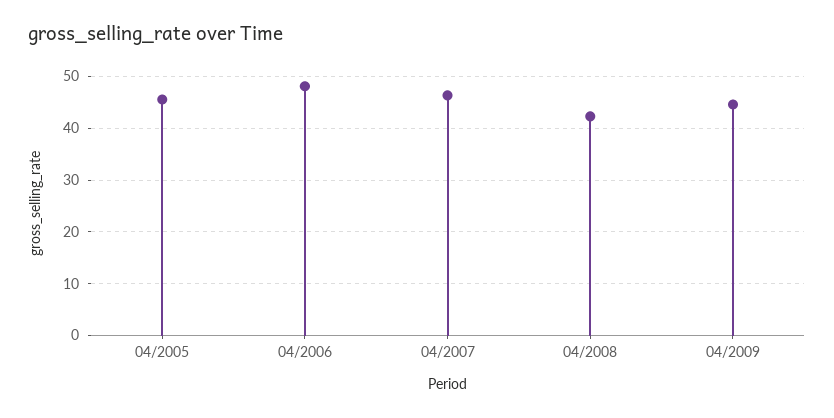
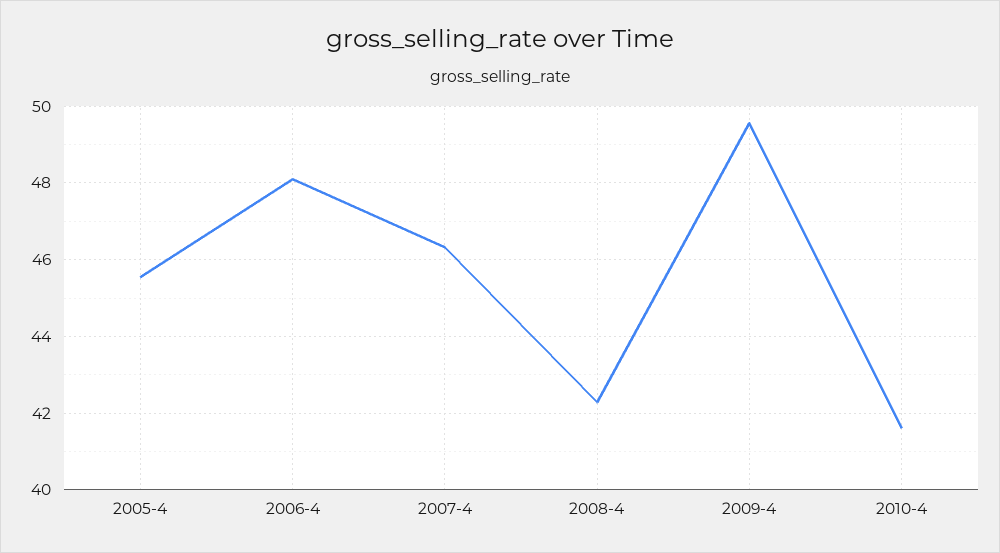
04/2009: 44 -> 49.6
2010-4: none -> 41.6

